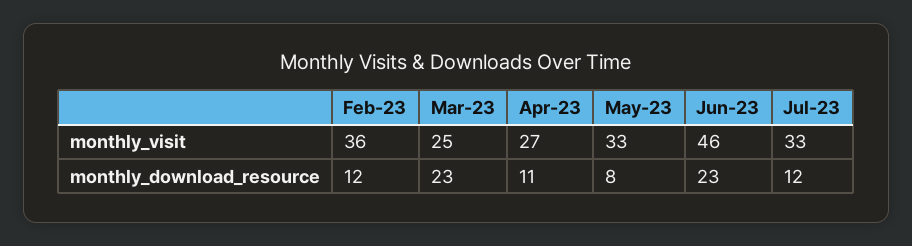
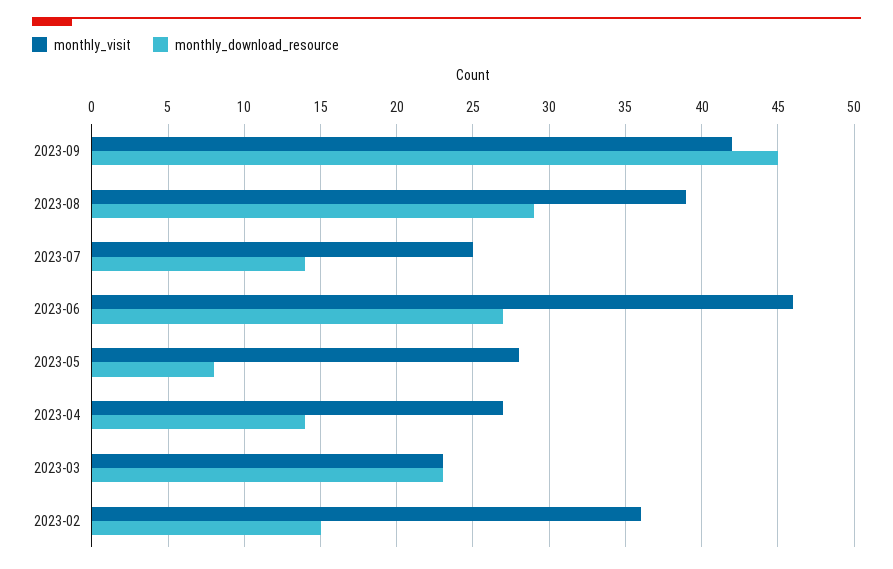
monthly_visit, Mar-23: 25 -> 23
monthly_visit, May-23: 33 -> 28
monthly_visit, Jul-23: 33 -> 25
monthly_download_resource, Feb-23: 12 -> 15
monthly_download_resource, Apr-23: 11 -> 14
monthly_download_resource, Jun-23: 23 -> 27
monthly_download_resource, Jul-23: 12 -> 14
monthly_visit, 2023-09: none -> 42
monthly_download_resource, 2023-09: none -> 45
monthly_visit, 2023-08: none -> 39
monthly_download_resource, 2023-08: none -> 29

